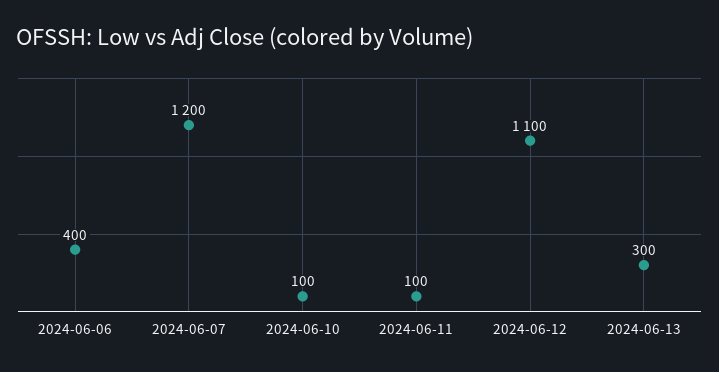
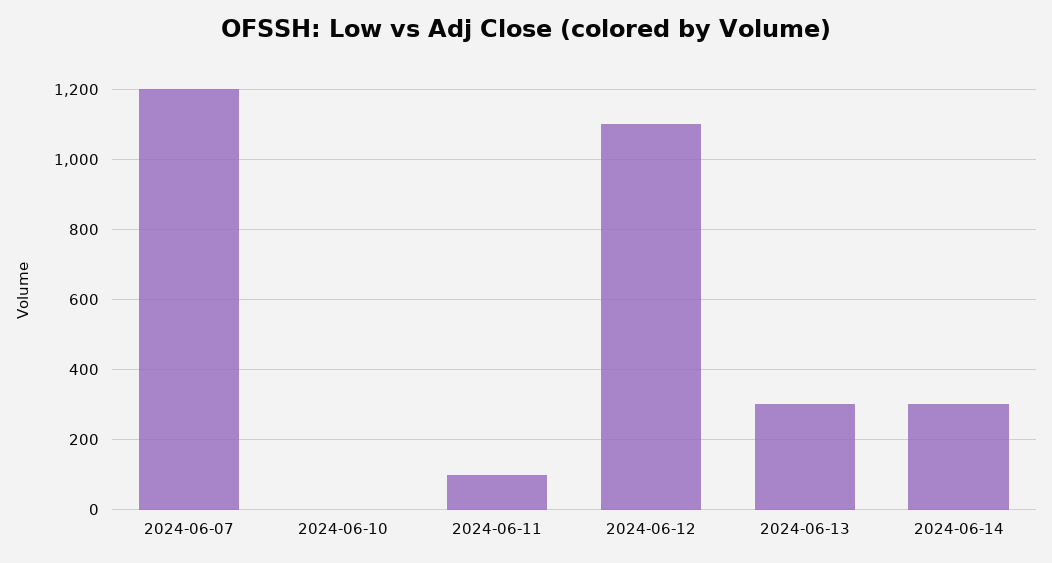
2024-06-06: 400 -> none
2024-06-10: 100 -> 0
2024-06-14: none -> 300

